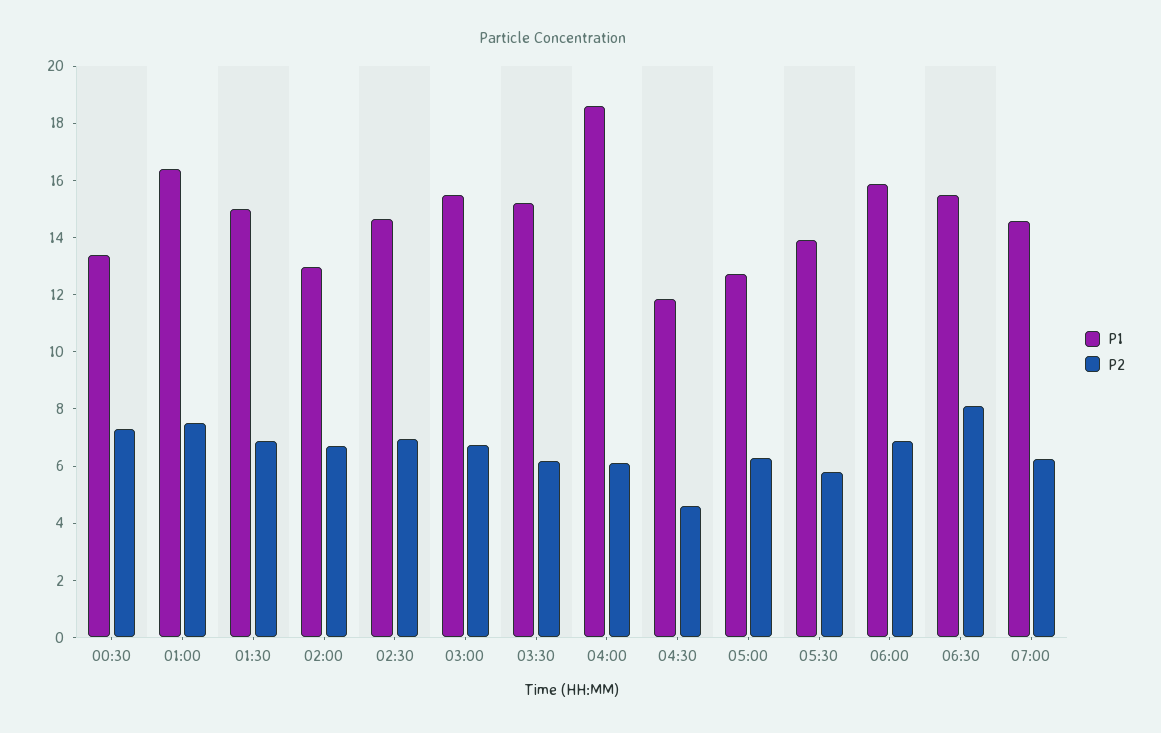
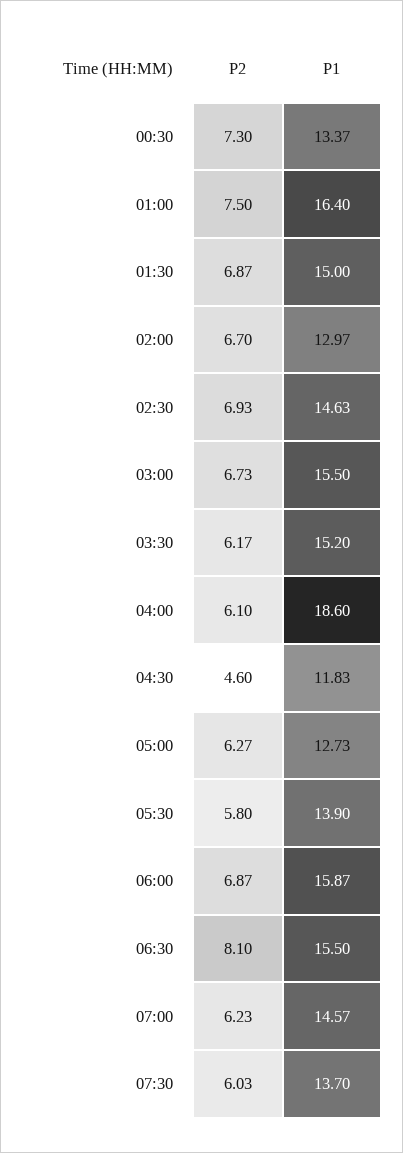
P2, 07:30: none -> 6.03
P1, 07:30: none -> 13.7

